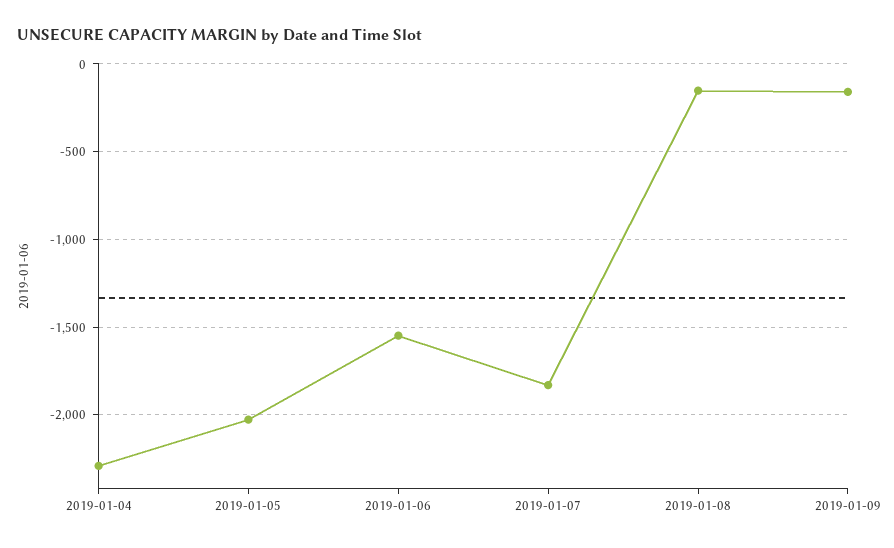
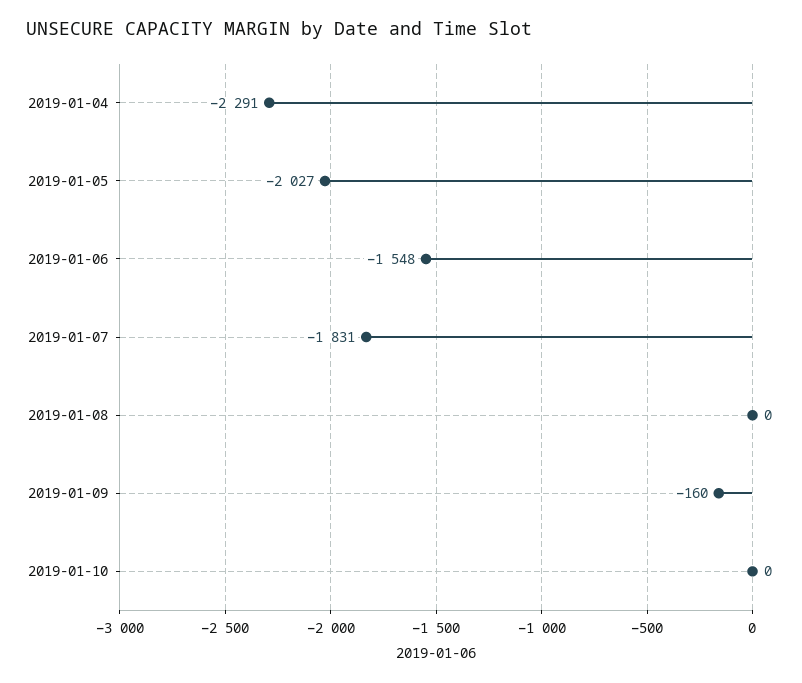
2019-01-08: -150 -> 0
2019-01-10: none -> 0

